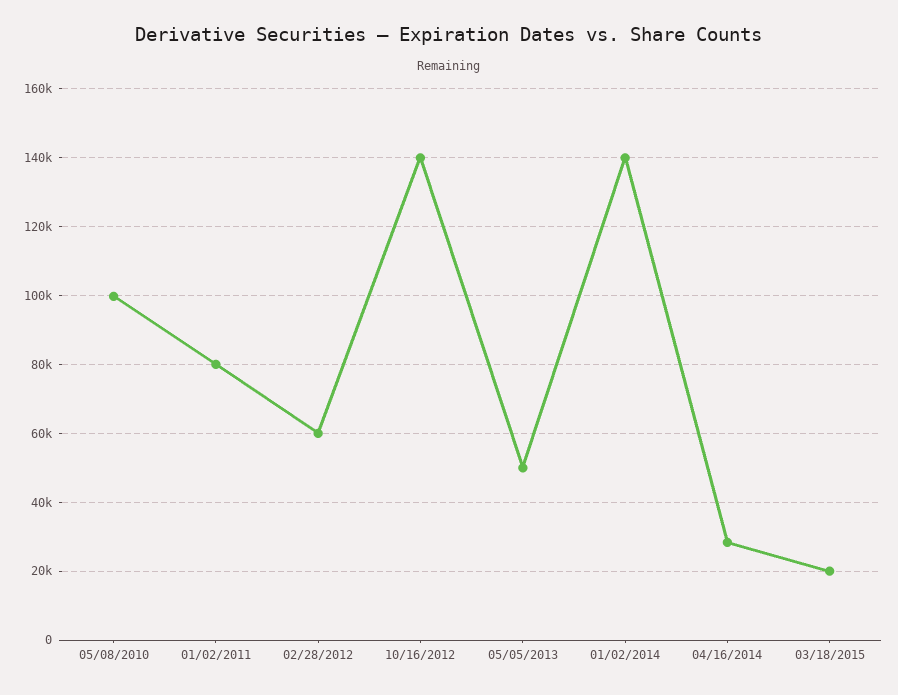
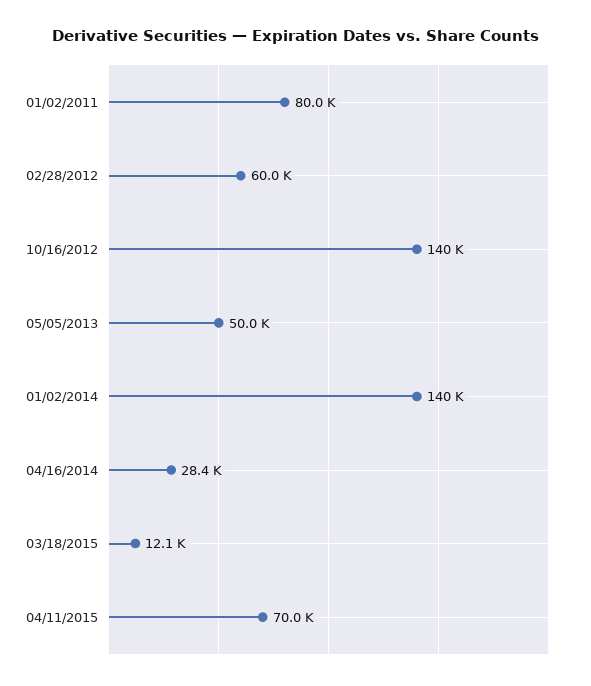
05/08/2010: 100000 -> none
03/18/2015: 20000 -> 12100
04/11/2015: none -> 70000

